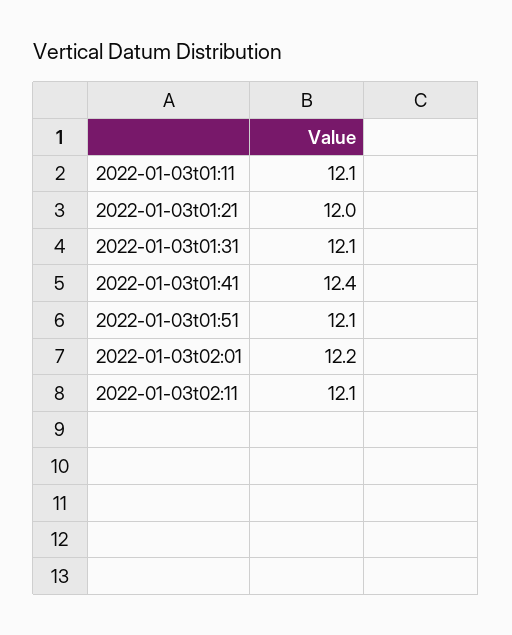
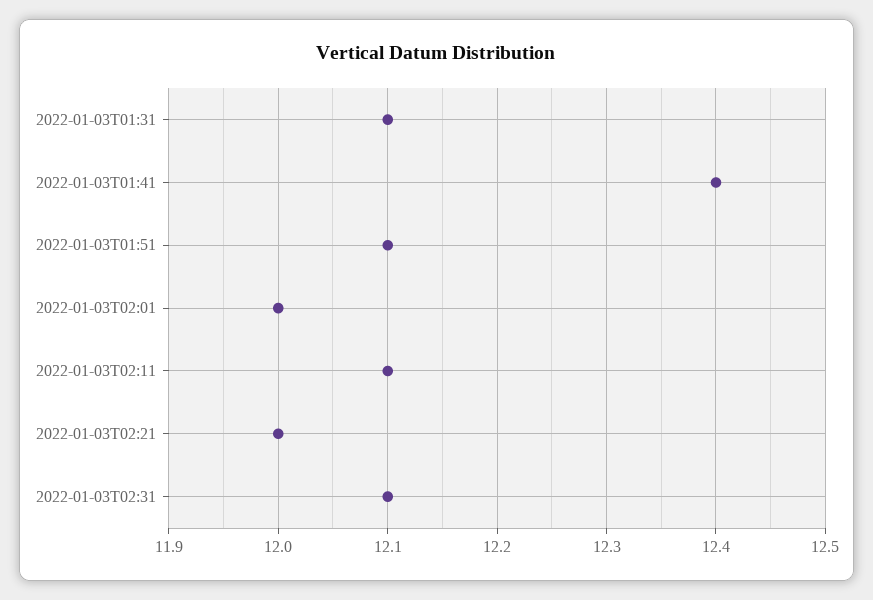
2022-01-03t01:11: 12.1 -> none
2022-01-03t01:21: 12 -> none
2022-01-03t02:01: 12.2 -> 12
2022-01-03T02:21: none -> 12
2022-01-03T02:31: none -> 12.1

